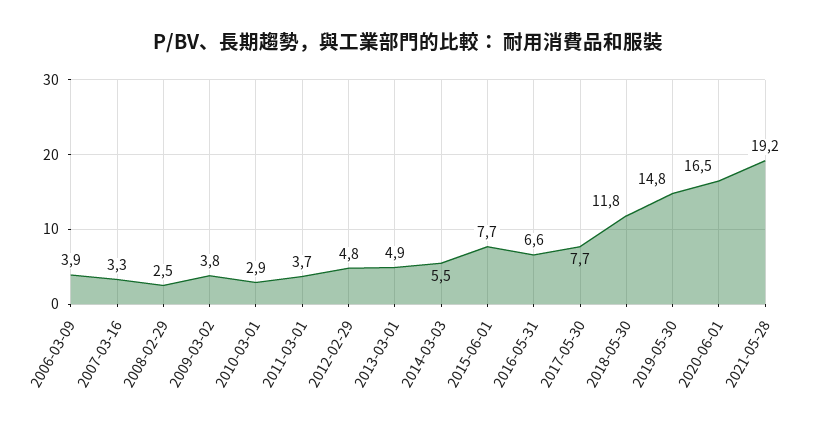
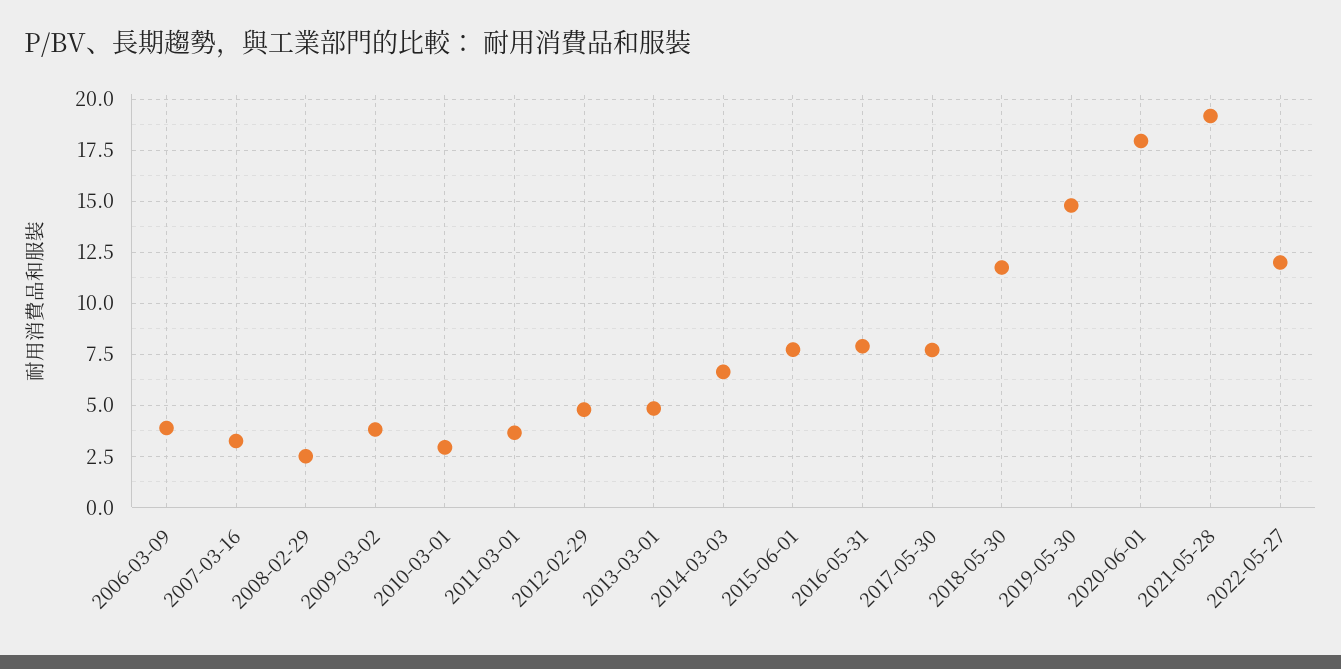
2014-03-03: 5.5 -> 6.5
2016-05-31: 6.6 -> 8
2020-06-01: 16.5 -> 18
2022-05-27: none -> 12

